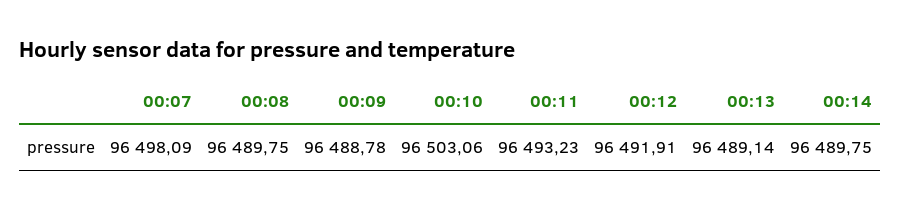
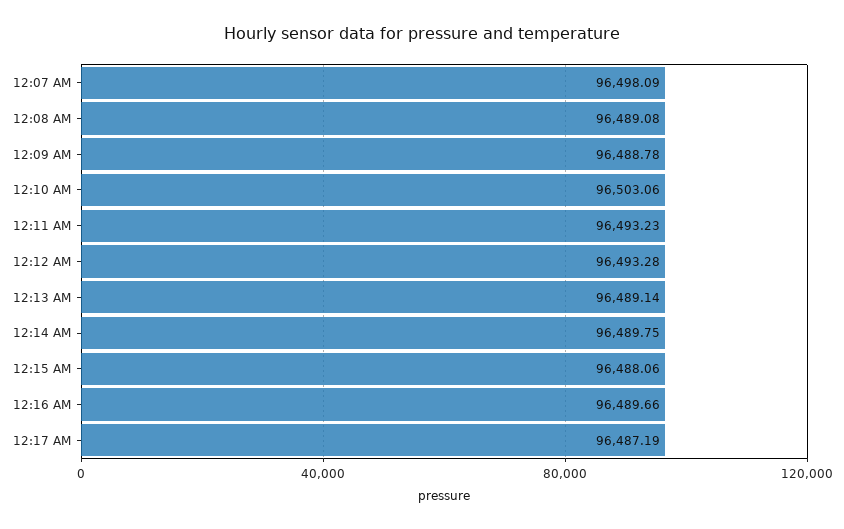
00:08: 96489.75 -> 96489.08
00:12: 96491.91 -> 96493.28
12:15 AM: none -> 96488.06
12:16 AM: none -> 96489.66
12:17 AM: none -> 96487.19

